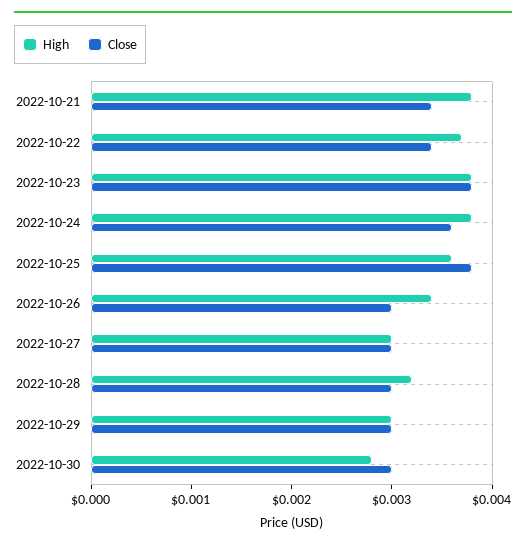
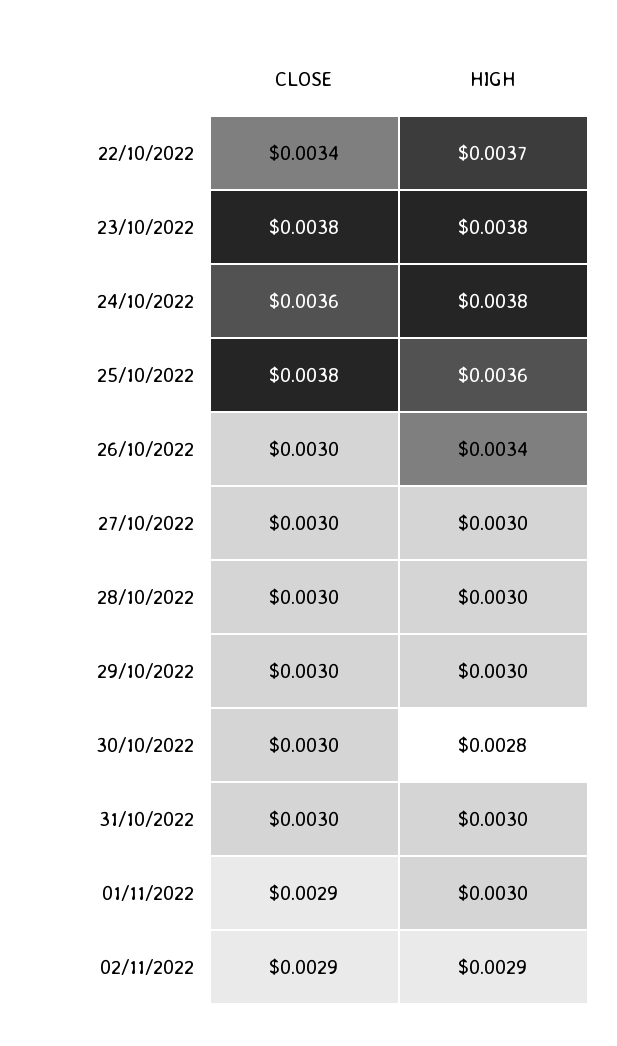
High, 2022-10-21: 0.0038 -> none
Close, 2022-10-21: 0.0034 -> none
High, 2022-10-28: 0.0032 -> 0.003
Close, 31/10/2022: none -> 0.003
High, 31/10/2022: none -> 0.003
Close, 01/11/2022: none -> 0.0029
High, 01/11/2022: none -> 0.003
Close, 02/11/2022: none -> 0.0029
High, 02/11/2022: none -> 0.0029

